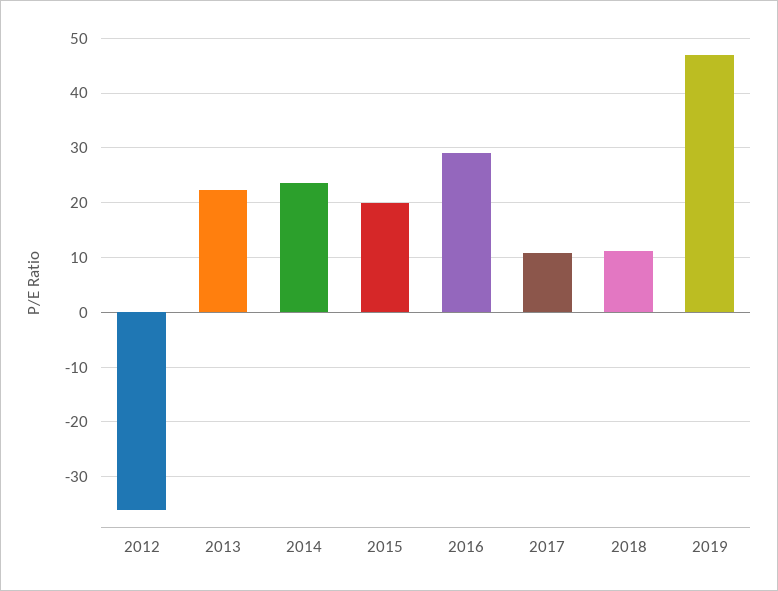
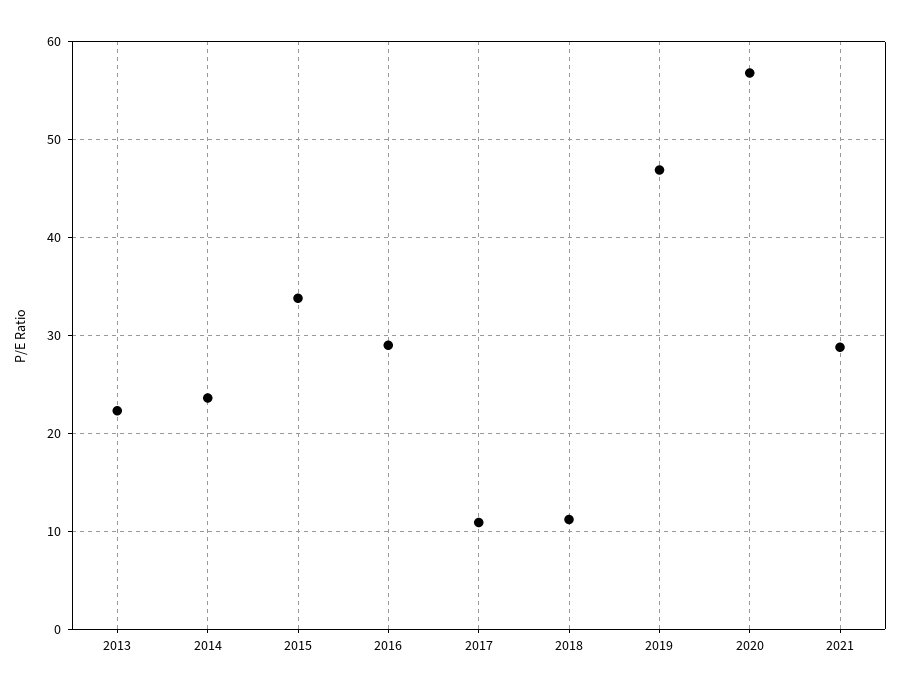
2012: -36 -> none
2015: 20 -> 34
2020: none -> 57
2021: none -> 29

